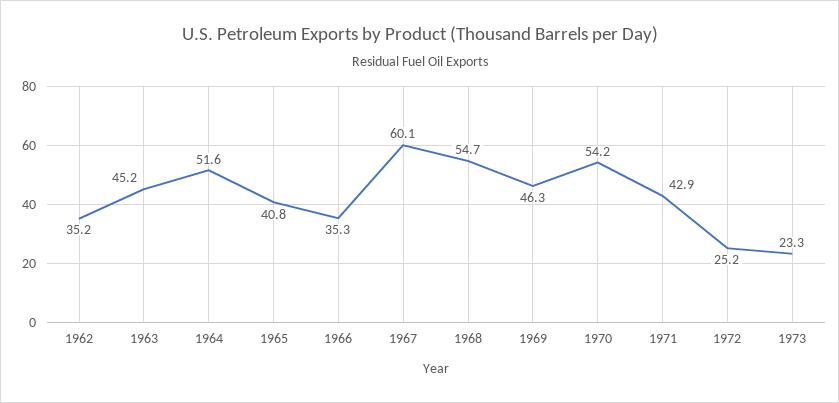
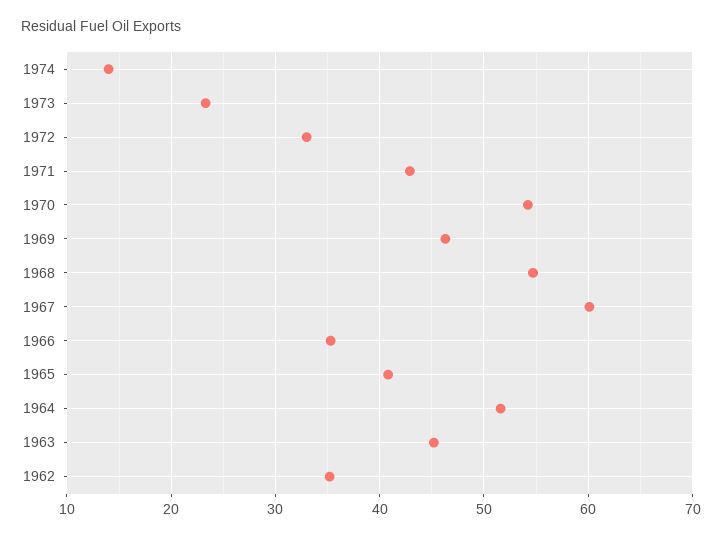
1972: 25.2 -> 33
1974: none -> 14

